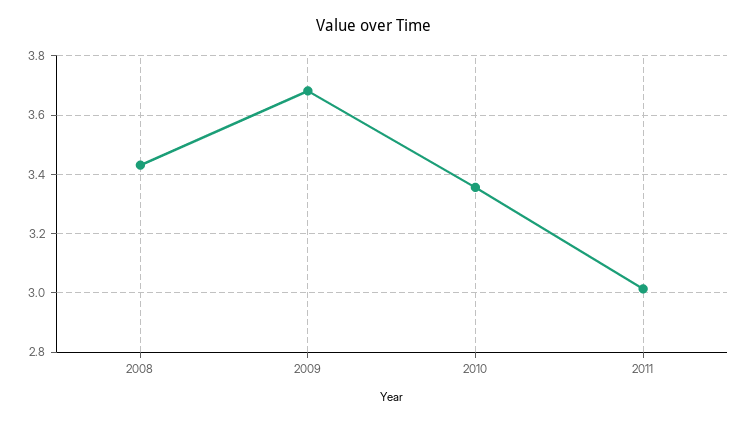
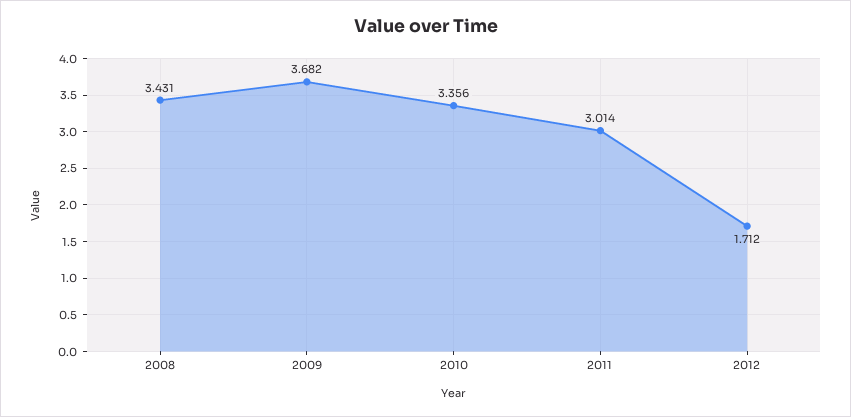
2012: none -> 1.712

